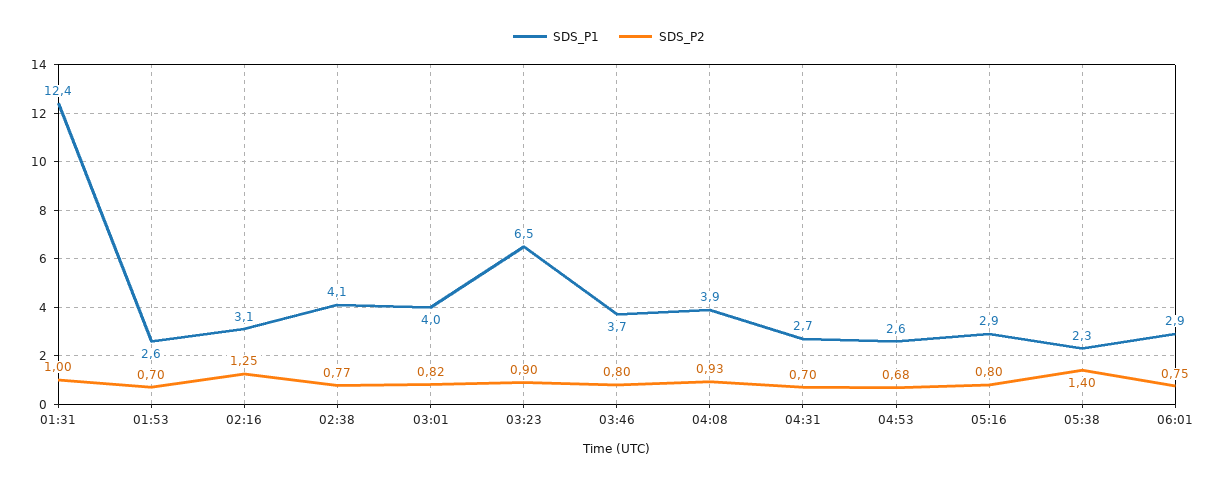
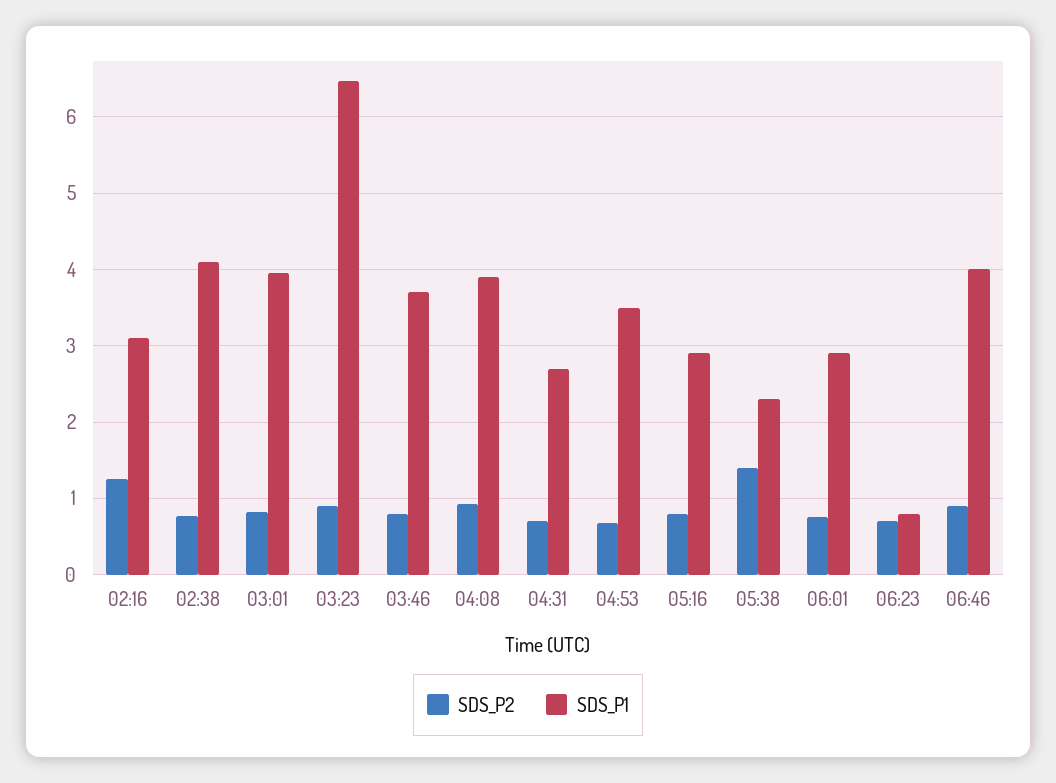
SDS_P1, 01:31: 12.4 -> none
SDS_P2, 01:31: 1 -> none
SDS_P1, 01:53: 2.6 -> none
SDS_P2, 01:53: 0.7 -> none
SDS_P1, 04:53: 2.6 -> 3.5
SDS_P2, 06:23: none -> 0.7
SDS_P1, 06:23: none -> 0.8
SDS_P2, 06:46: none -> 0.9
SDS_P1, 06:46: none -> 4

